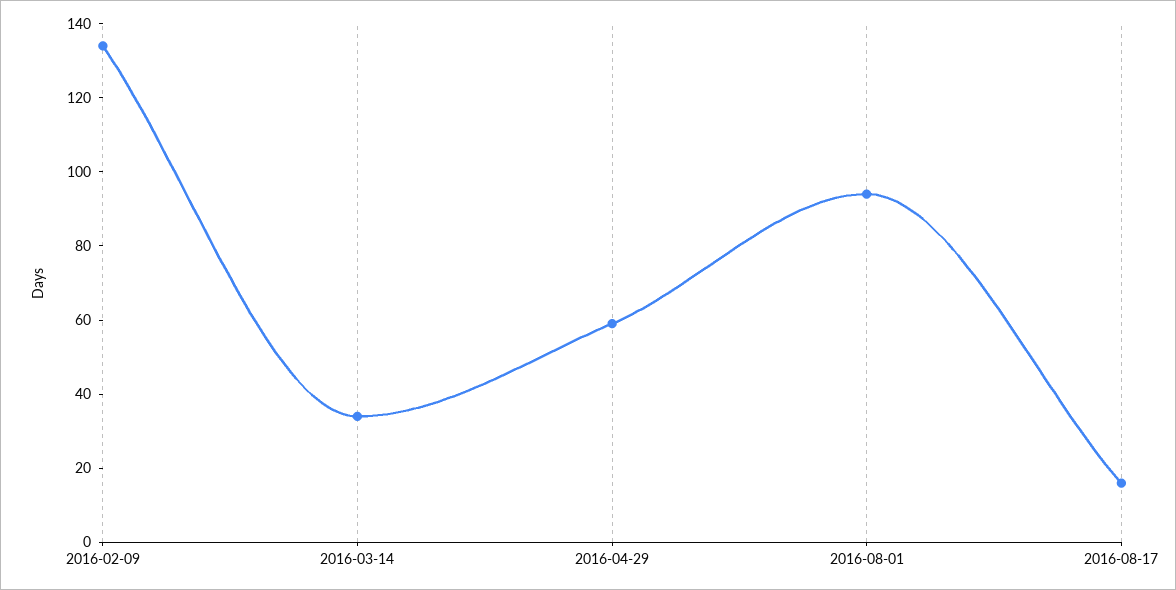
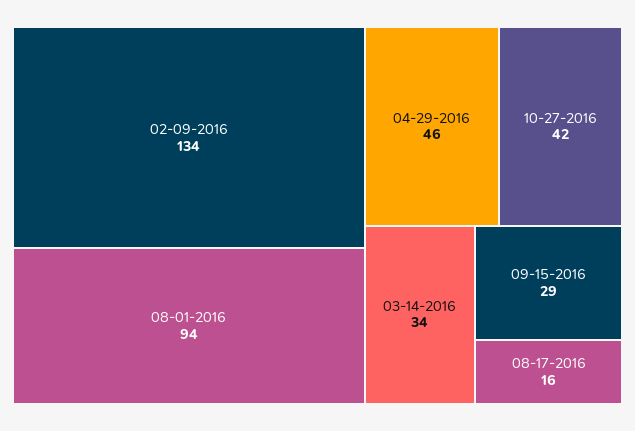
2016-04-29: 60 -> 46
10-27-2016: none -> 42
09-15-2016: none -> 29

